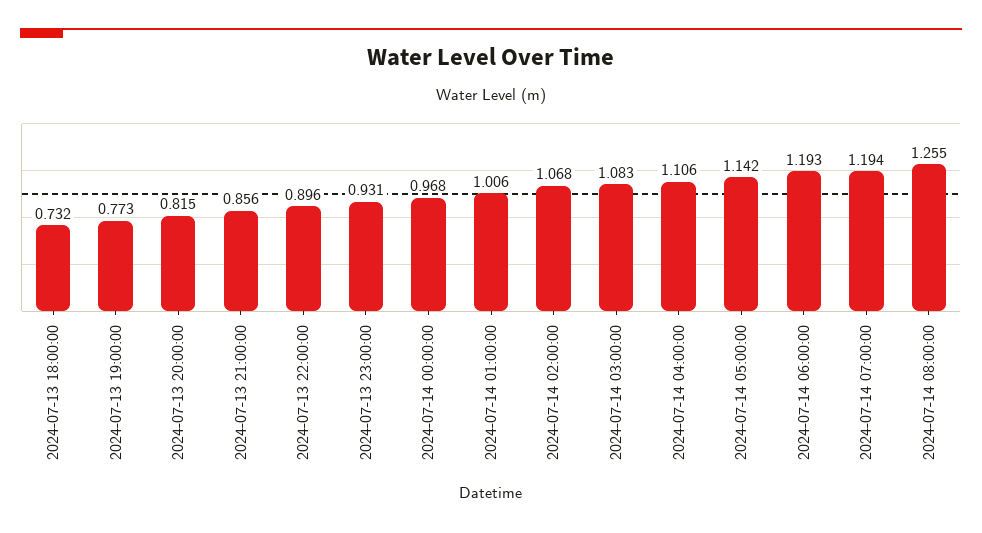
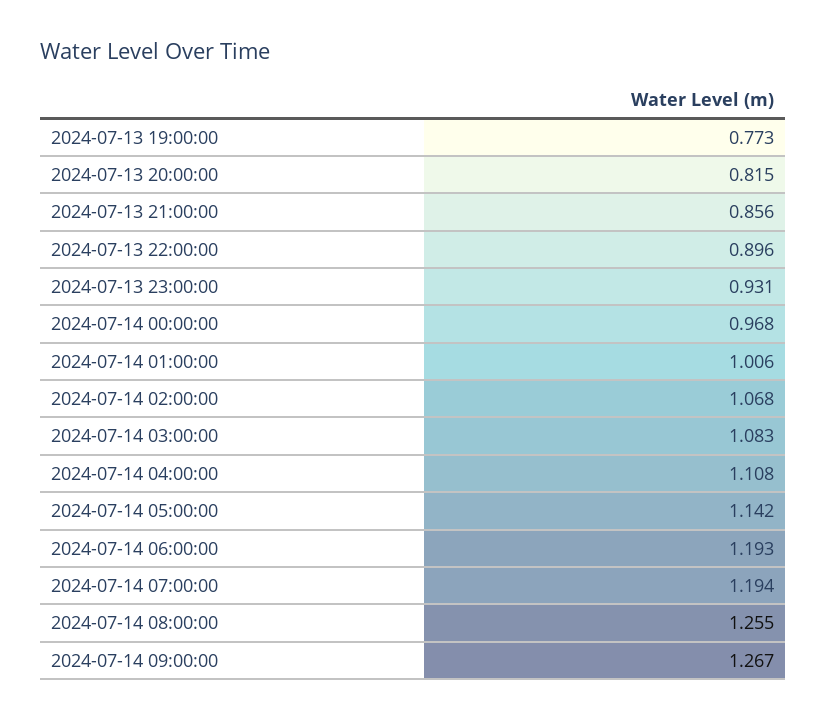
2024-07-13 18:00:00: 0.732 -> none
2024-07-14 04:00:00: 1.106 -> 1.108
2024-07-14 09:00:00: none -> 1.267

